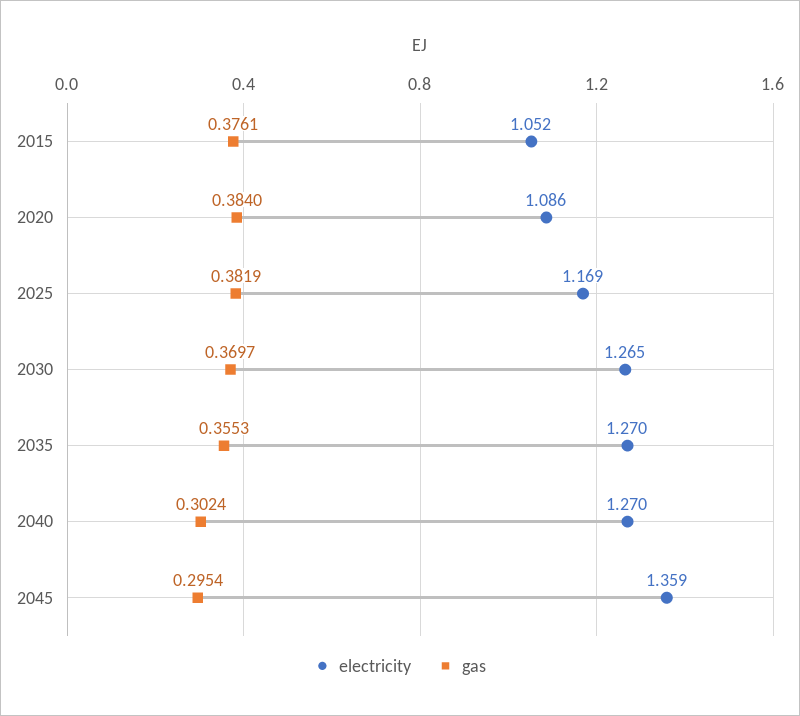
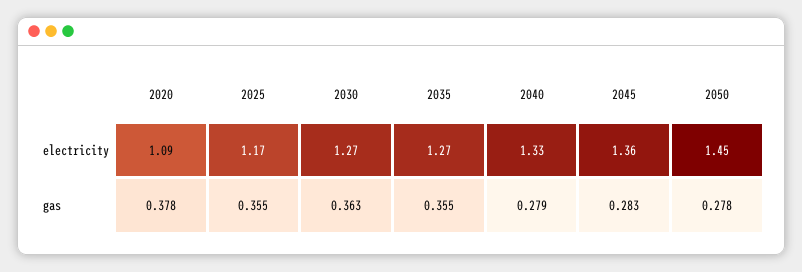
electricity, 2015: 1.052 -> none
gas, 2015: 0.3761 -> none
gas, 2020: 0.384 -> 0.378
gas, 2025: 0.3819 -> 0.355
gas, 2030: 0.3697 -> 0.363
electricity, 2040: 1.27 -> 1.33
gas, 2040: 0.3024 -> 0.279
gas, 2045: 0.2954 -> 0.283
electricity, 2050: none -> 1.45
gas, 2050: none -> 0.278

